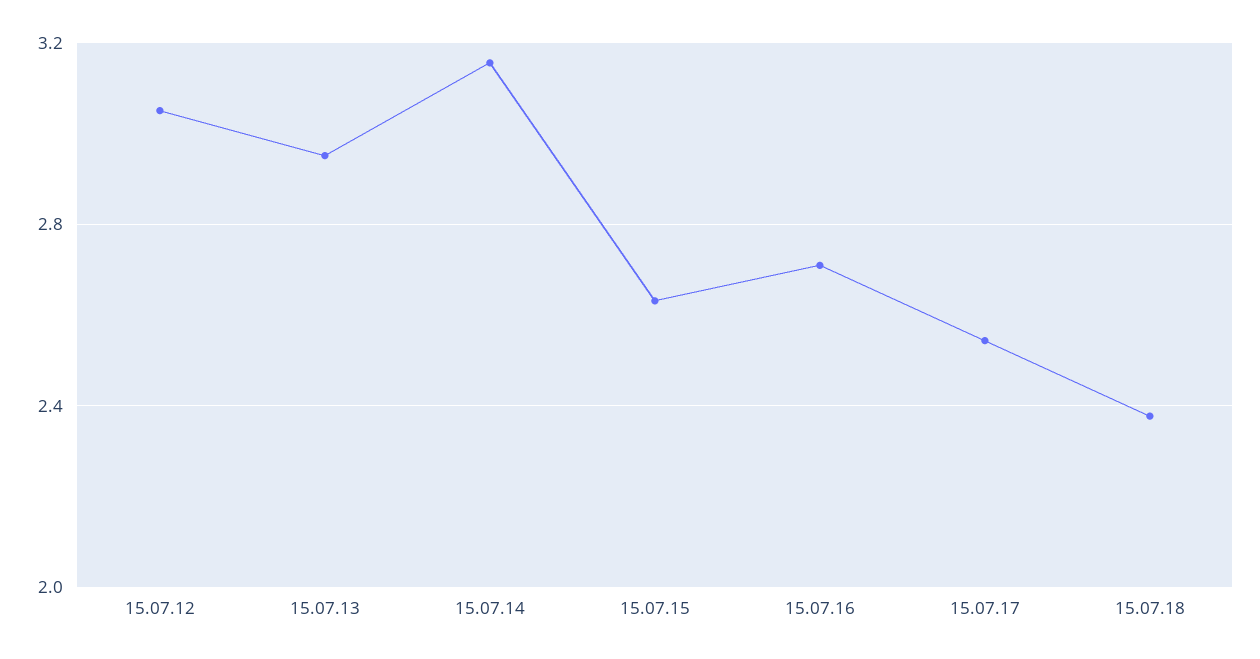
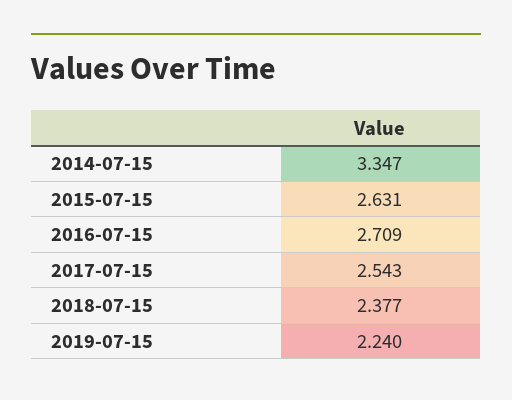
15.07.12: 3.05 -> none
15.07.13: 2.95 -> none
15.07.14: 3.15 -> 3.347
2019-07-15: none -> 2.24

